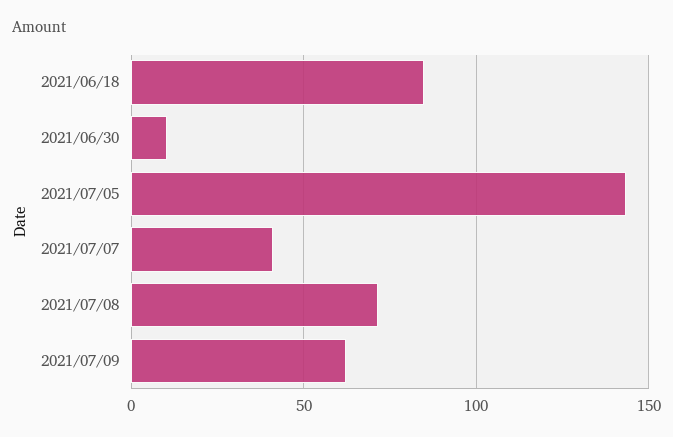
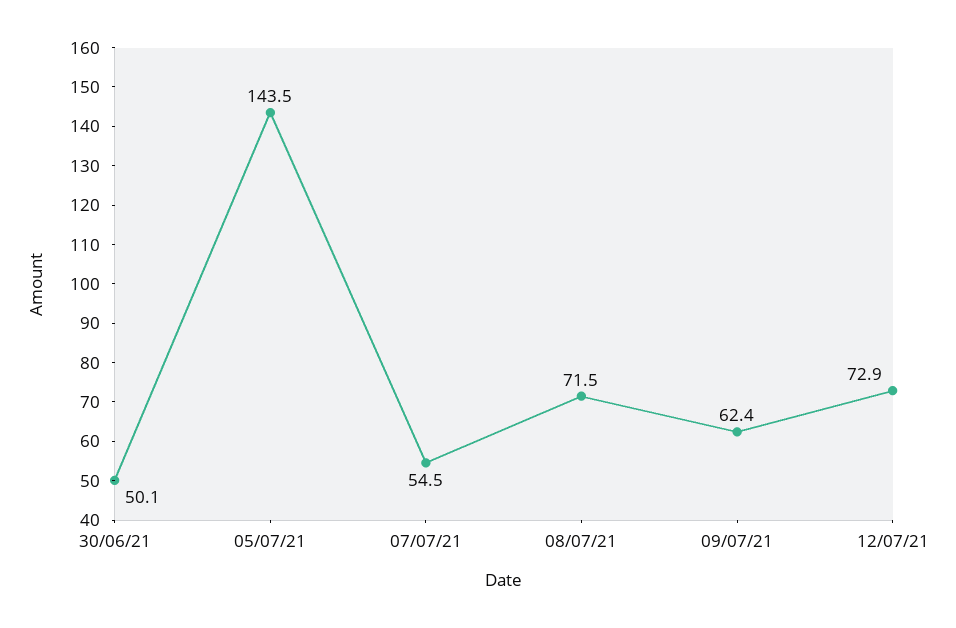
2021/06/18: 85 -> none
2021/06/30: 10 -> 50.1
2021/07/07: 40 -> 54.5
12/07/21: none -> 72.9

